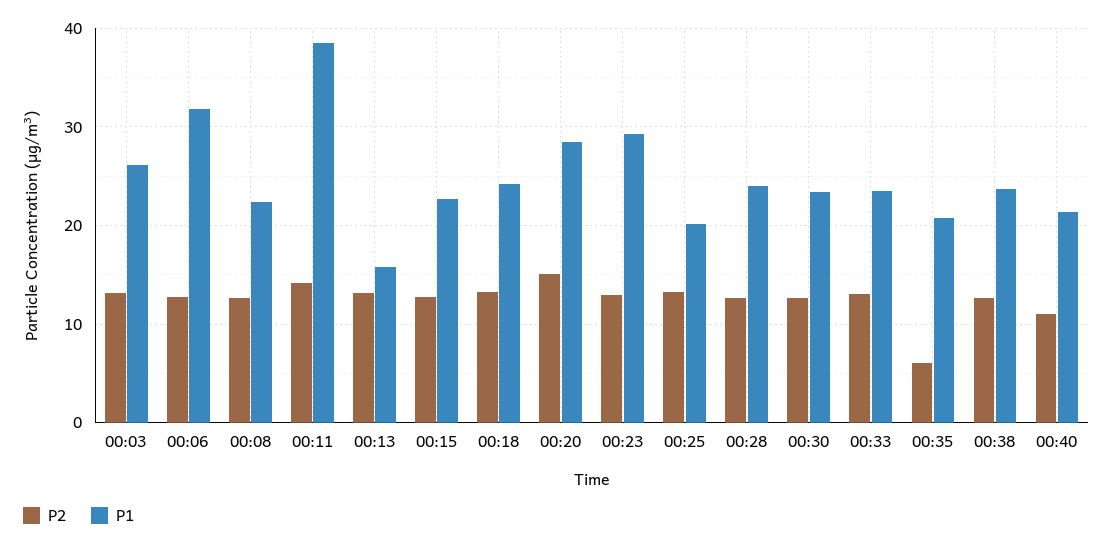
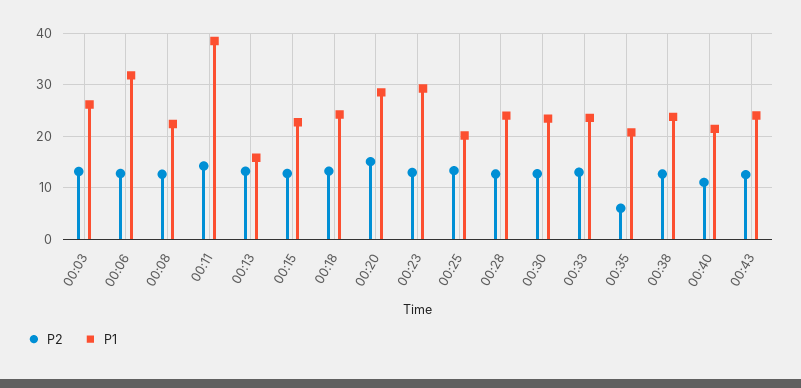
P2, 00:43: none -> 12
P1, 00:43: none -> 24

